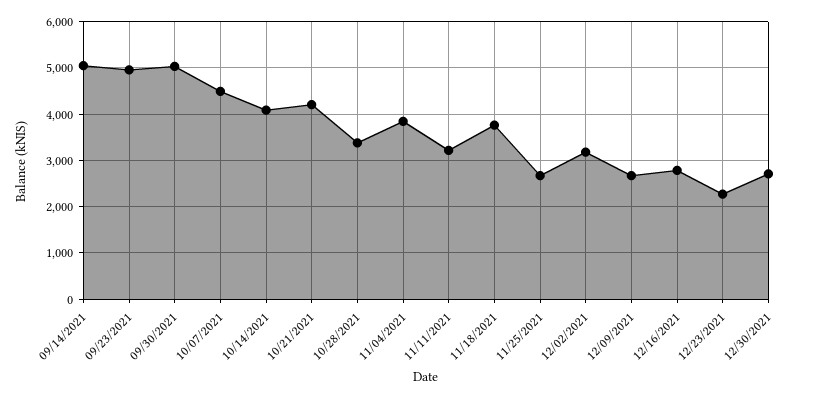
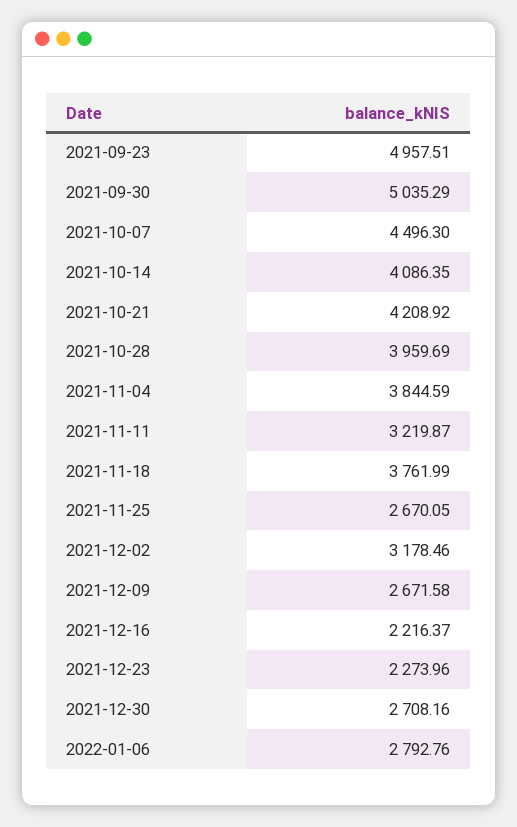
09/14/2021: 5000 -> none
10/28/2021: 3400 -> 3959.69
12/16/2021: 2800 -> 2216.37
2022-01-06: none -> 2792.76

